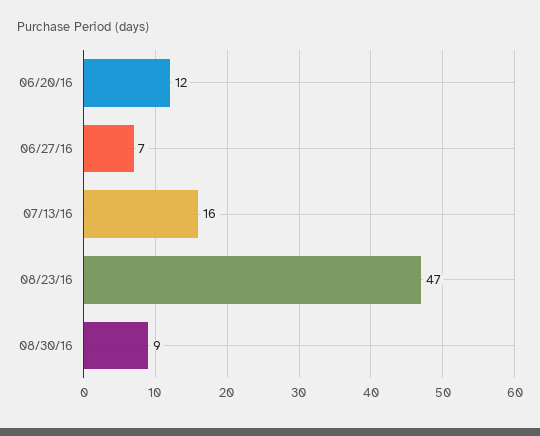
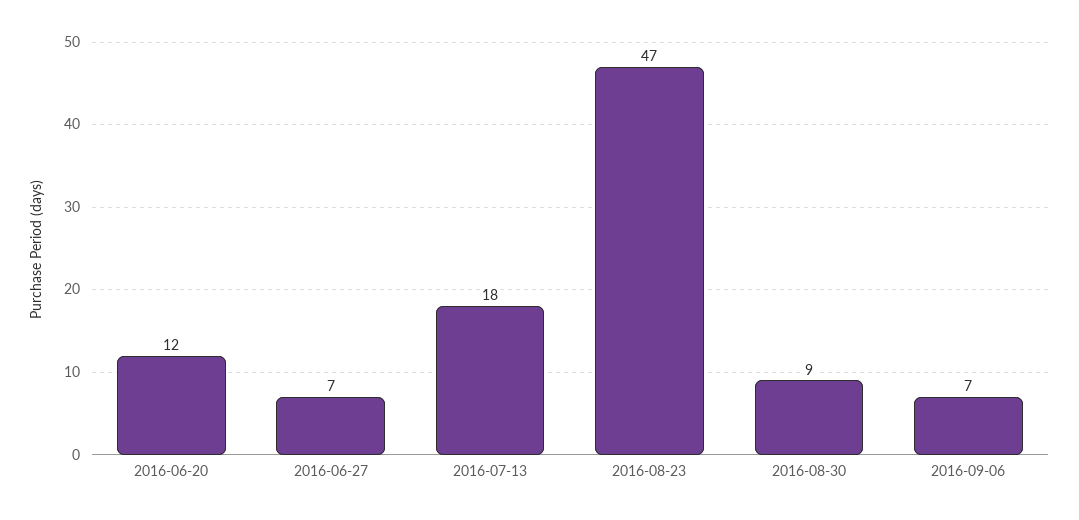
07/13/16: 16 -> 18
2016-09-06: none -> 7

